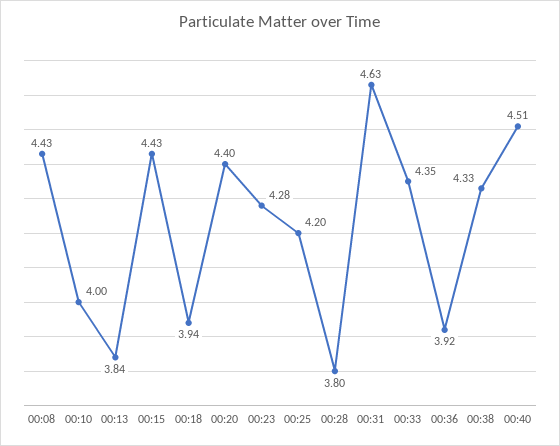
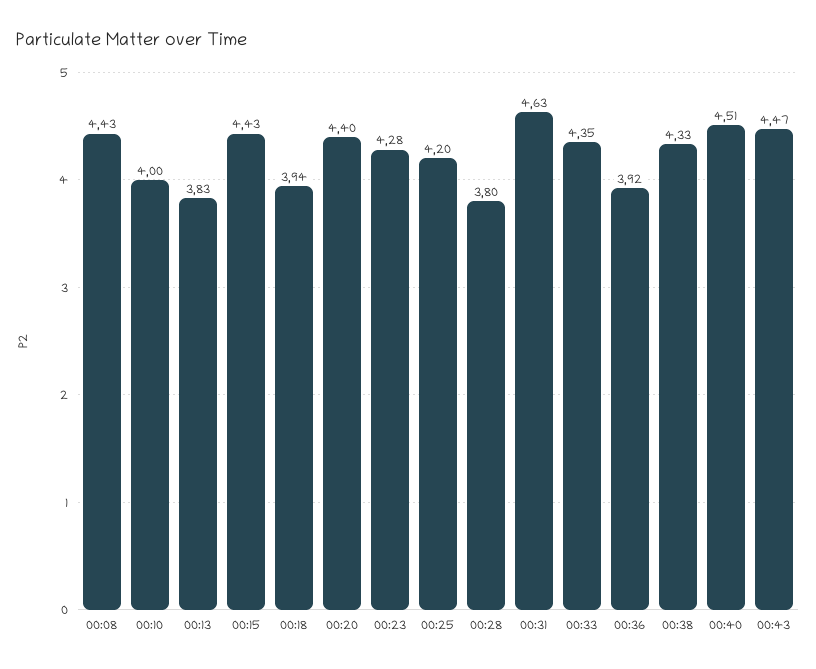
00:13: 3.84 -> 3.83
00:43: none -> 4.47

